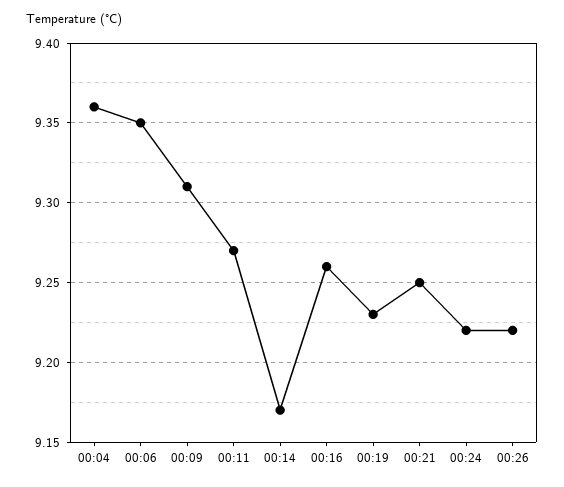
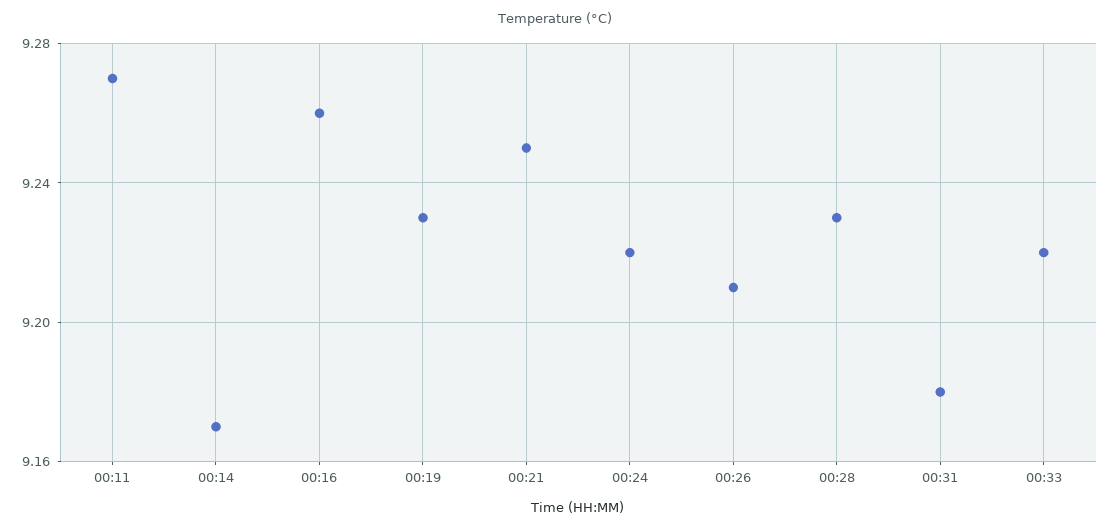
00:04: 9.36 -> none
00:06: 9.35 -> none
00:09: 9.31 -> none
00:26: 9.22 -> 9.21
00:28: none -> 9.23
00:31: none -> 9.18
00:33: none -> 9.22

